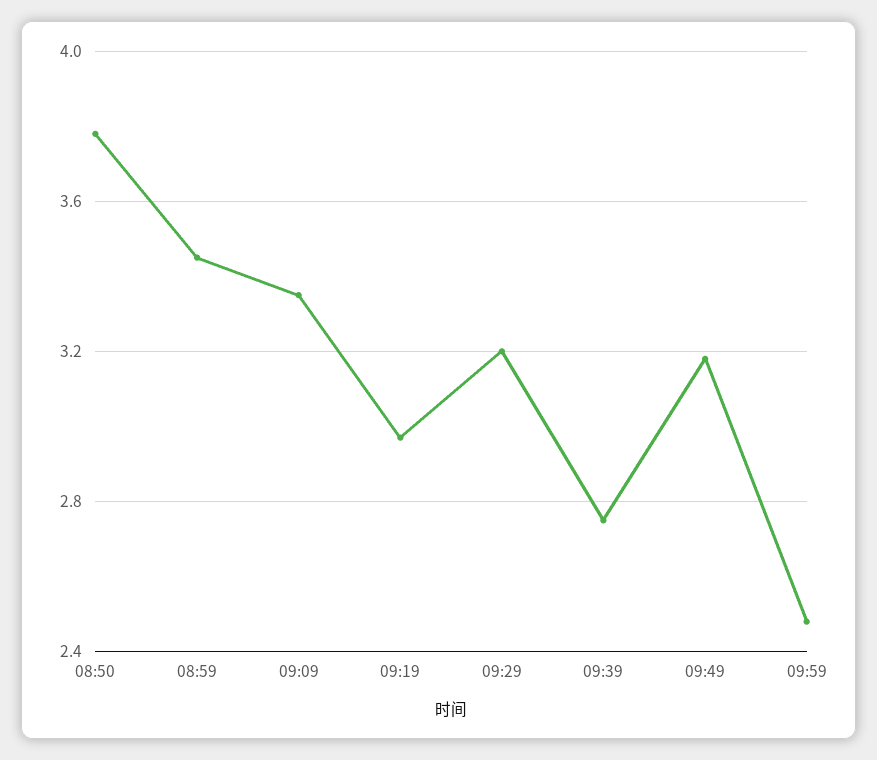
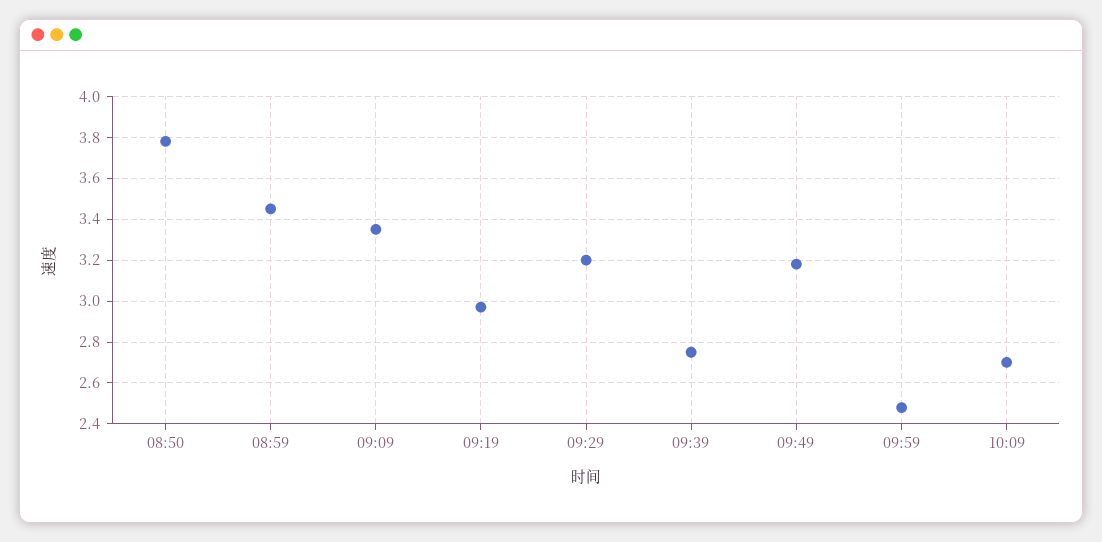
10:09: none -> 2.7

